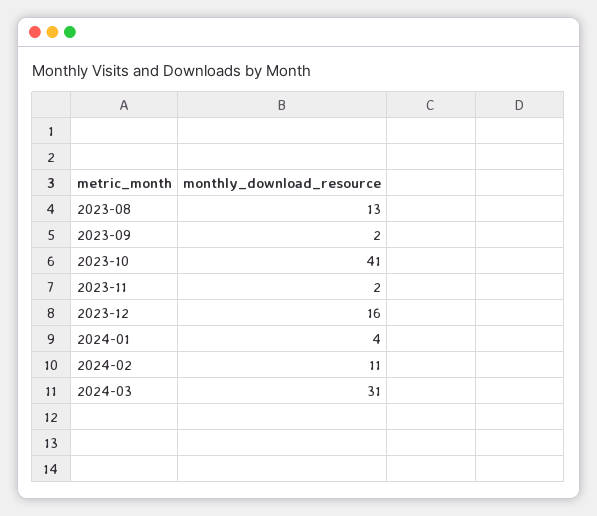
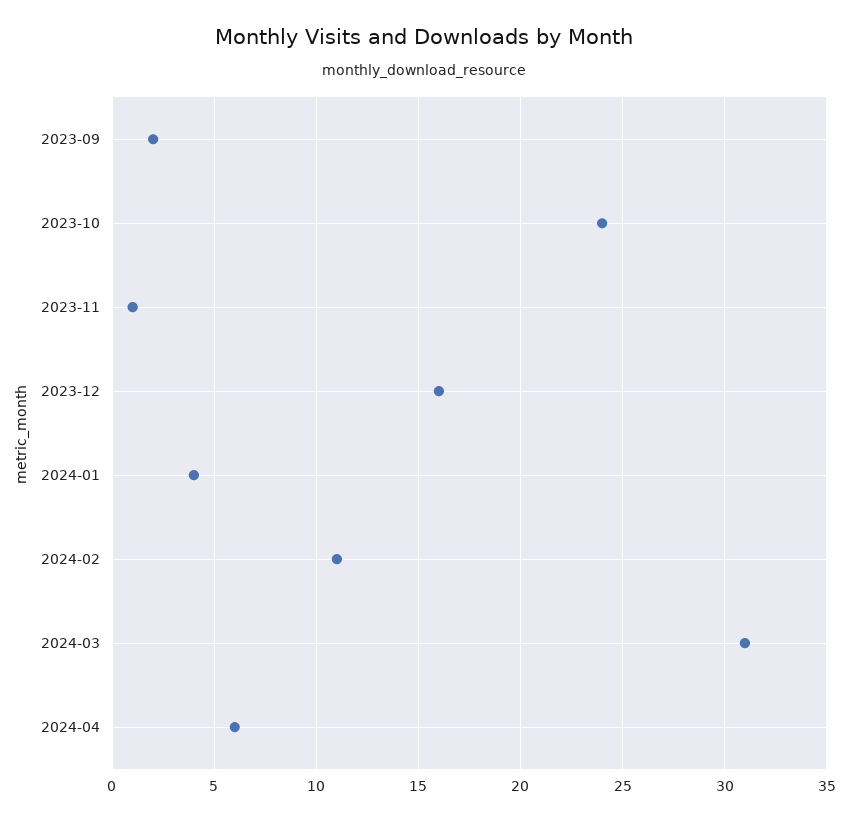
2023-08: 13 -> none
2023-10: 41 -> 24
2023-11: 2 -> 1
2024-04: none -> 6

